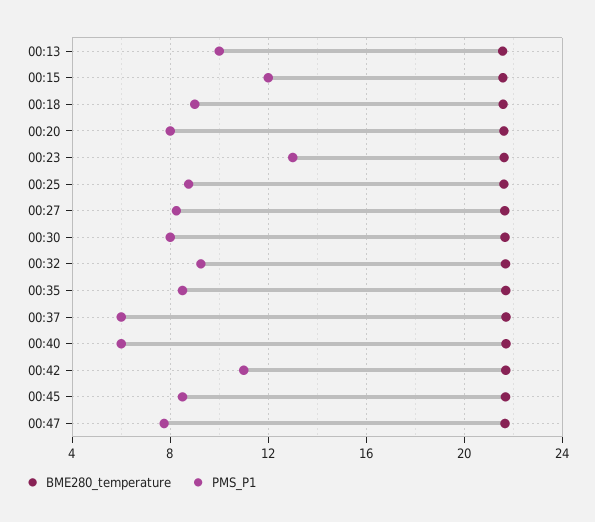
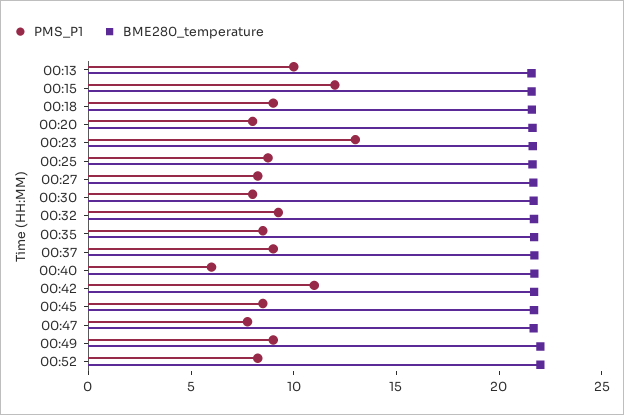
PMS_P1, 00:37: 6 -> 9
PMS_P1, 00:49: none -> 9
BME280_temperature, 00:49: none -> 22
PMS_P1, 00:52: none -> 8
BME280_temperature, 00:52: none -> 22

